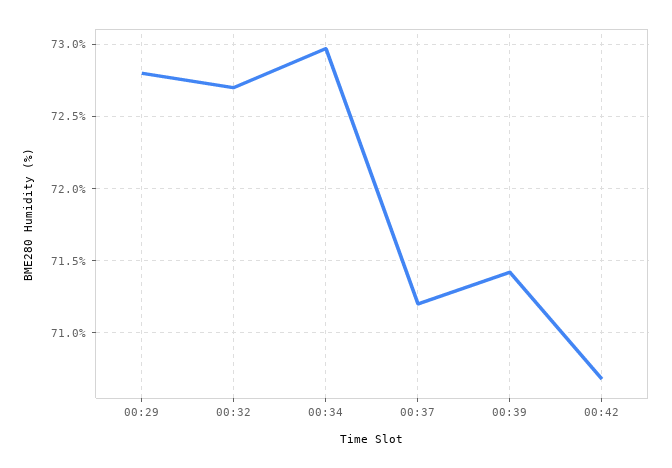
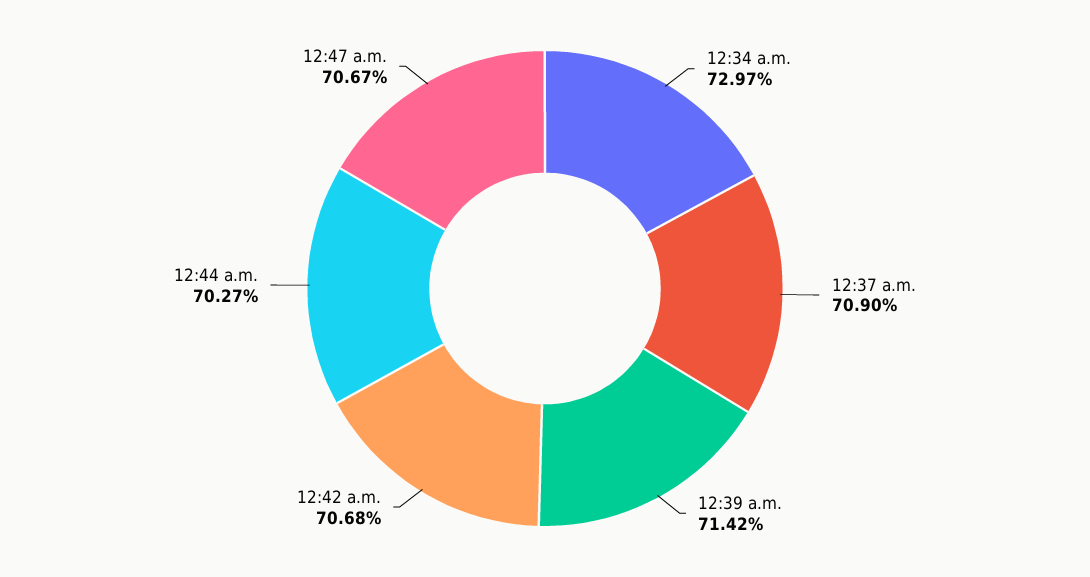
00:29: 72.8 -> none
00:32: 72.7 -> none
00:37: 71.2 -> 70.9
12:44 a.m.: none -> 70.27
12:47 a.m.: none -> 70.67

